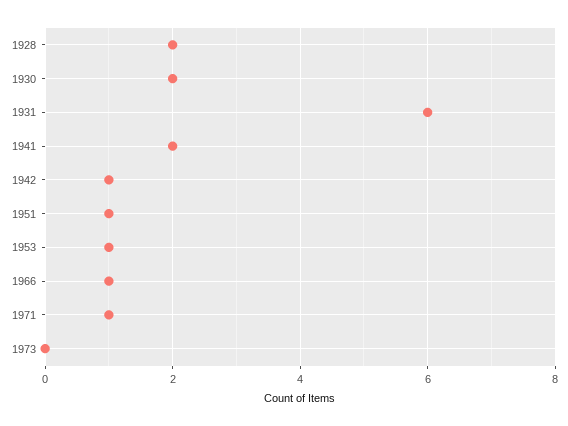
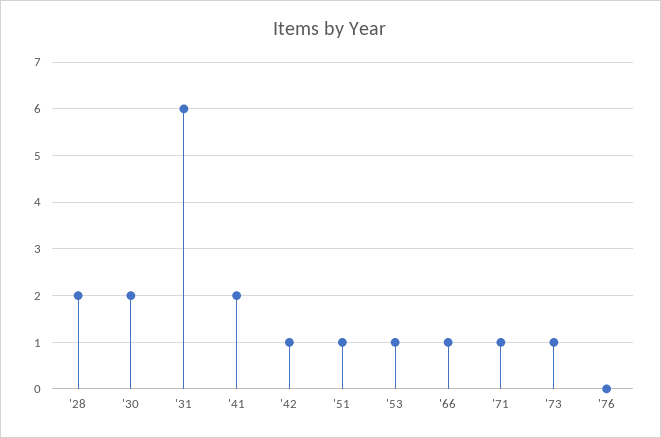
1973: 0 -> 1
'76: none -> 0

